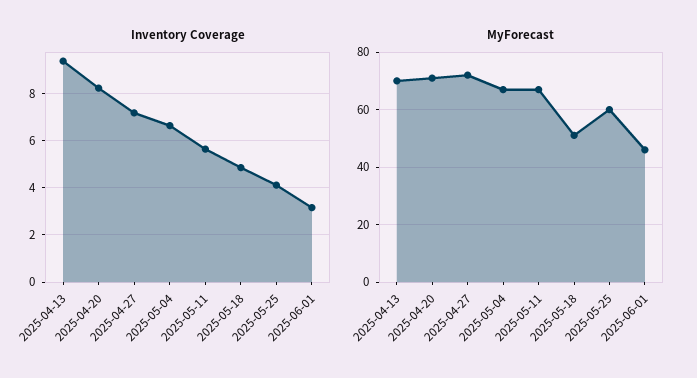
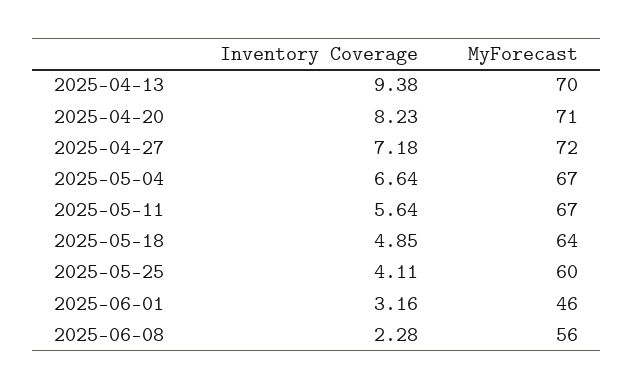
MyForecast, 2025-05-18: 50 -> 64
Inventory Coverage, 2025-06-08: none -> 2.28
MyForecast, 2025-06-08: none -> 56

